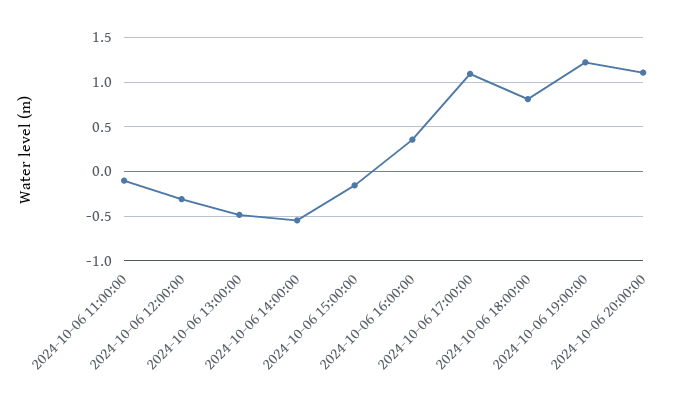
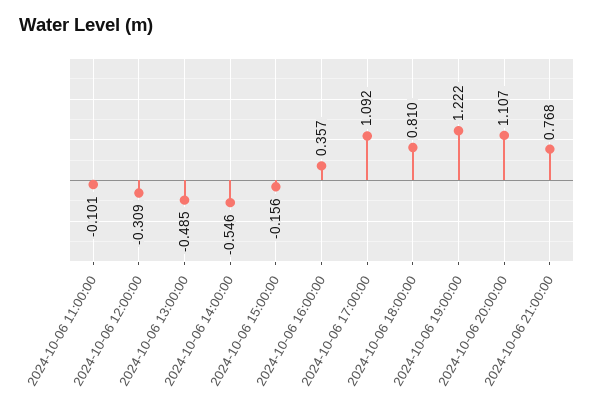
2024-10-06 21:00:00: none -> 0.768

